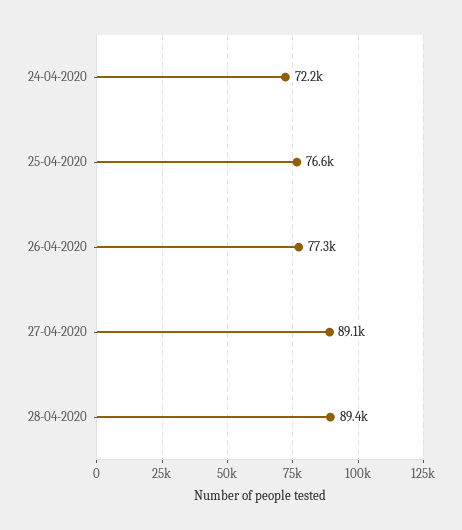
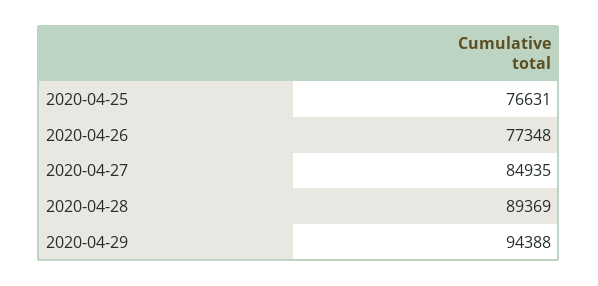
24-04-2020: 72200 -> none
27-04-2020: 89100 -> 84935
2020-04-29: none -> 94388

